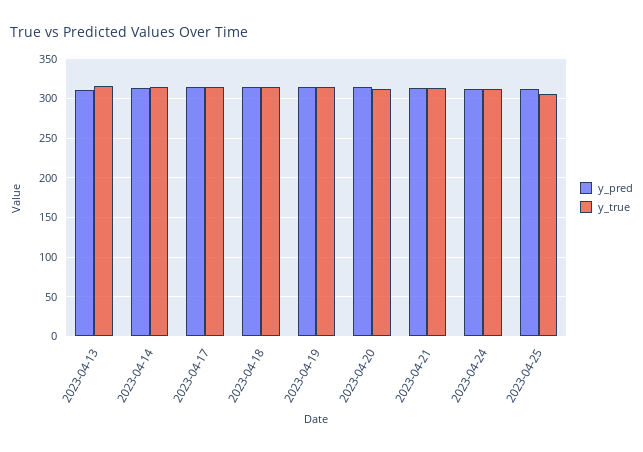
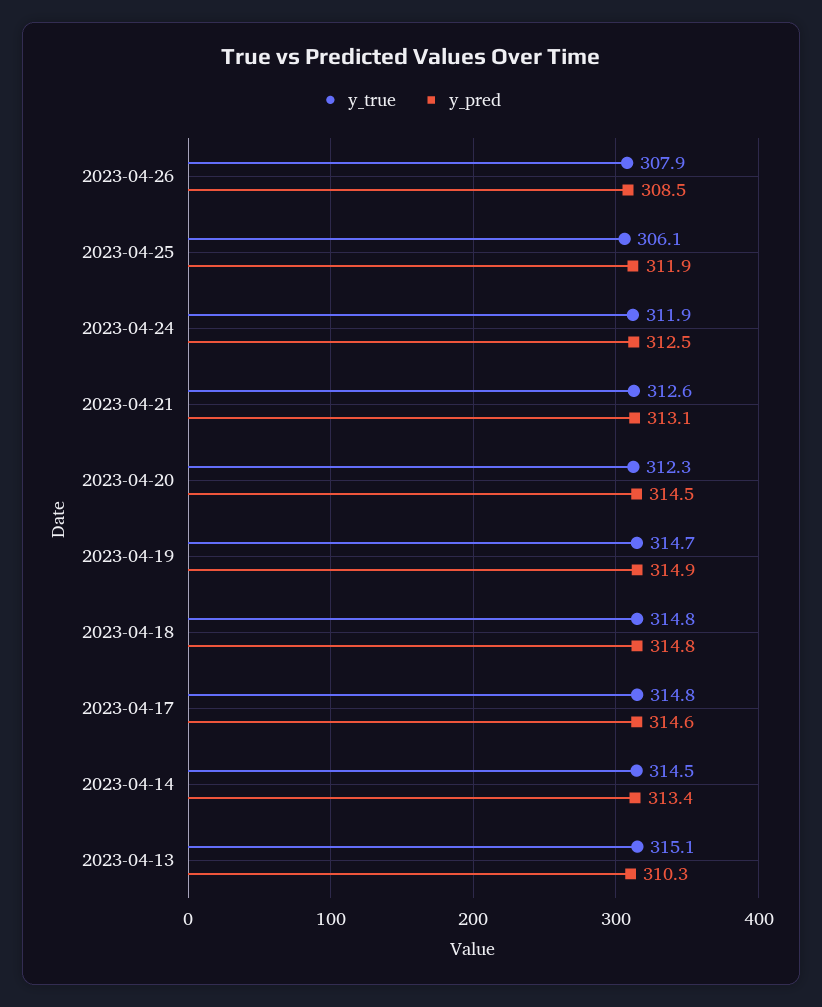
y_true, 2023-04-26: none -> 307.9
y_pred, 2023-04-26: none -> 308.5

